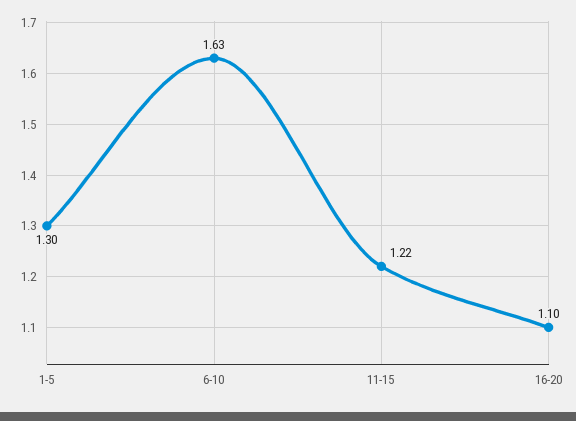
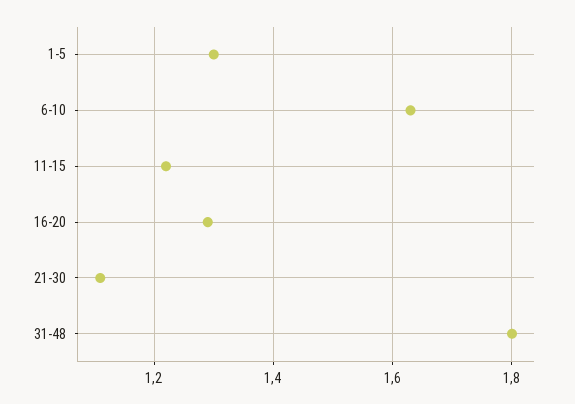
16-20: 1.1 -> 1.3
21-30: none -> 1.1
31-48: none -> 1.8

